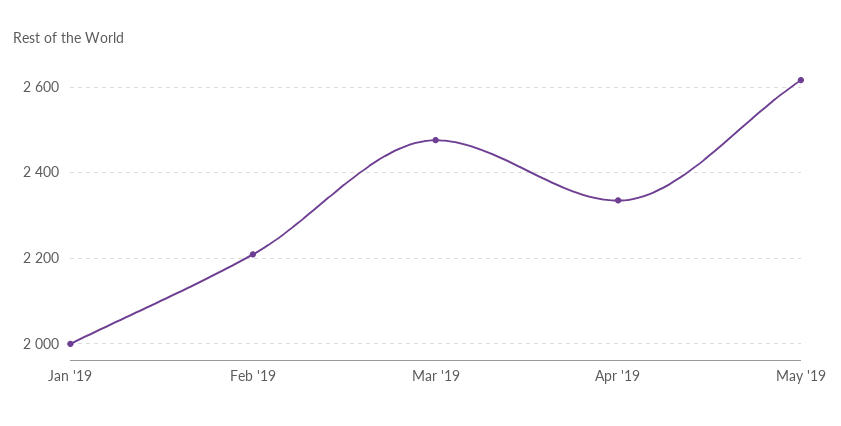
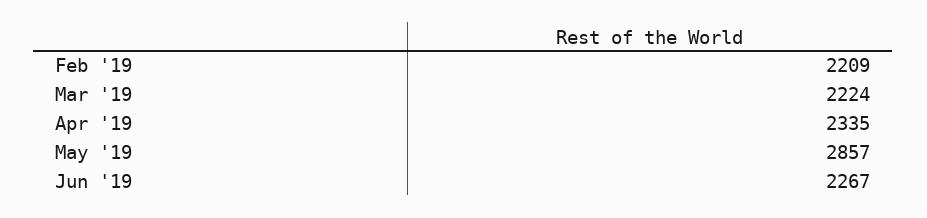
Jan '19: 2000 -> none
Mar '19: 2480 -> 2224
May '19: 2620 -> 2857
Jun '19: none -> 2267

